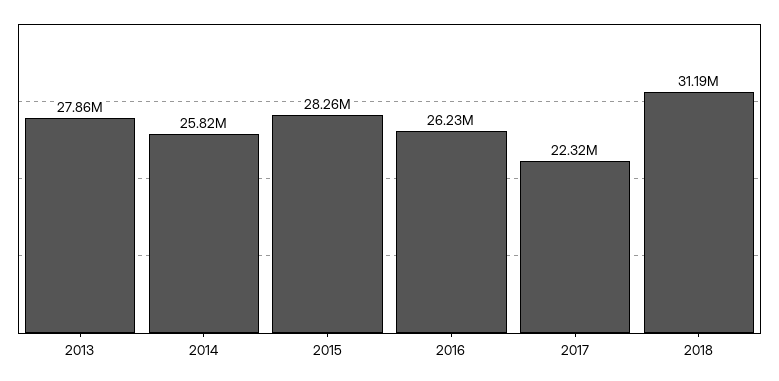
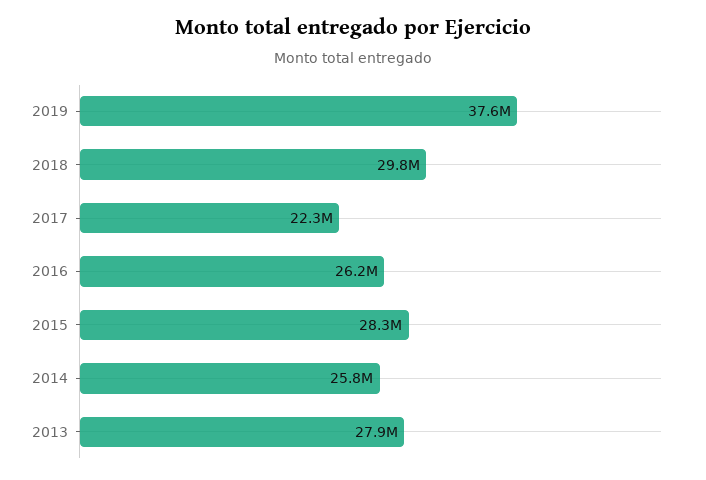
2018: 31190000 -> 29800000
2019: none -> 37600000

